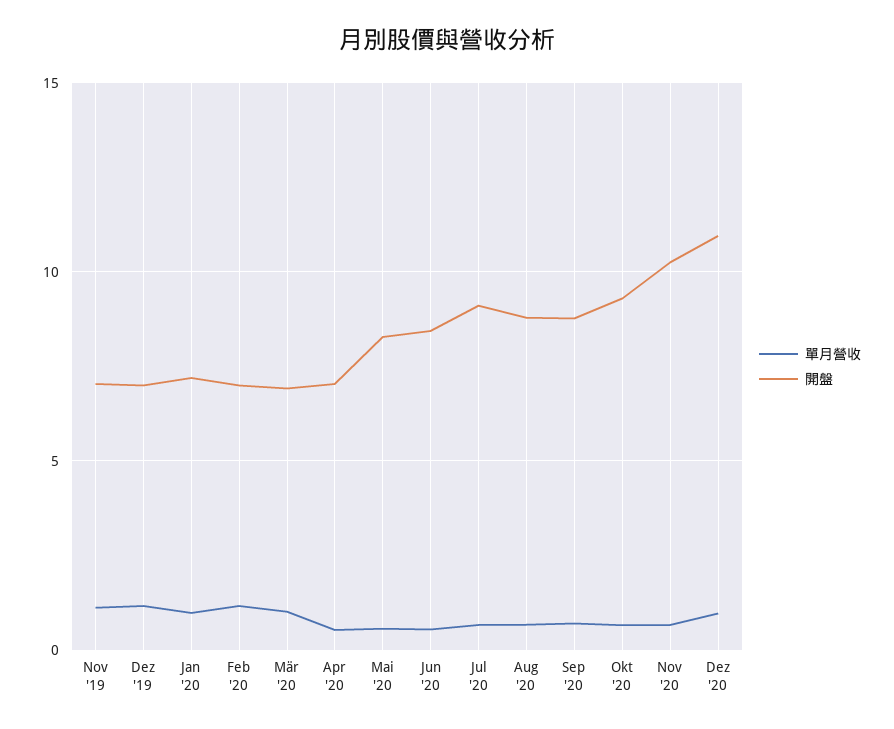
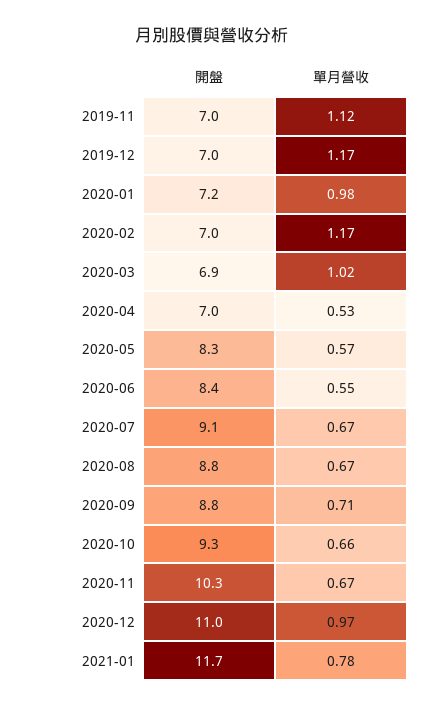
開盤, 2021-01: none -> 11.7
單月營收, 2021-01: none -> 0.78

